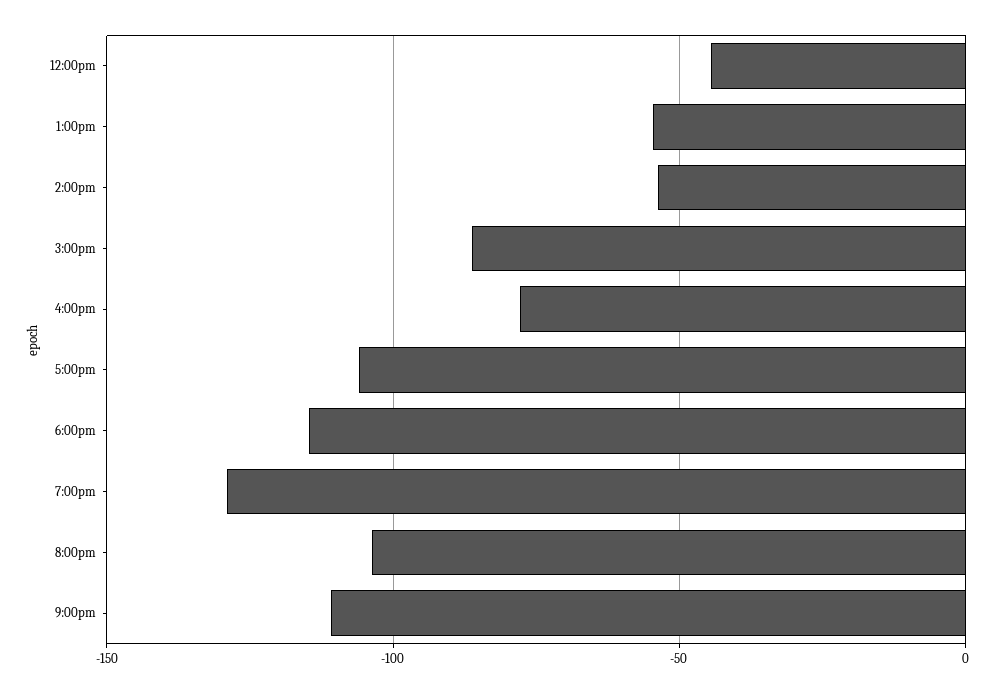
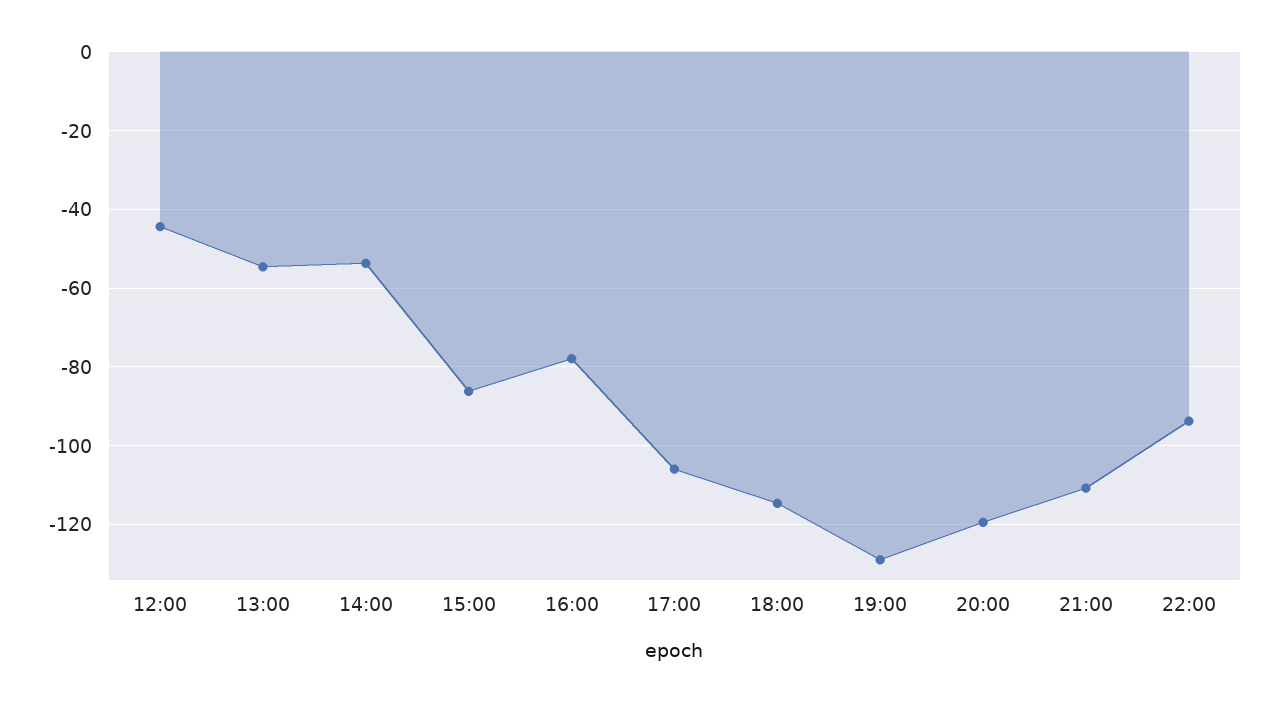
8:00pm: -105 -> -120
22:00: none -> -94

